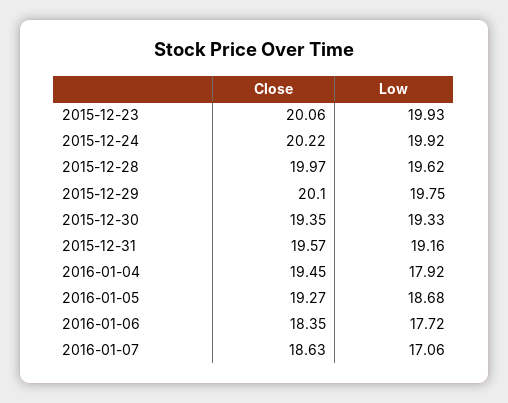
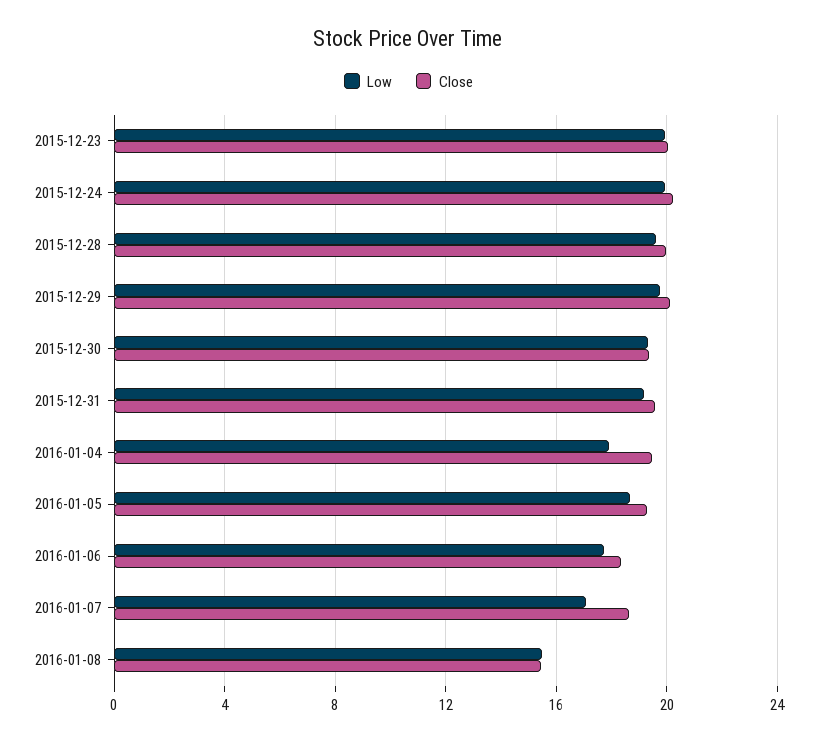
Low, 2016-01-08: none -> 15.5
Close, 2016-01-08: none -> 15.5

